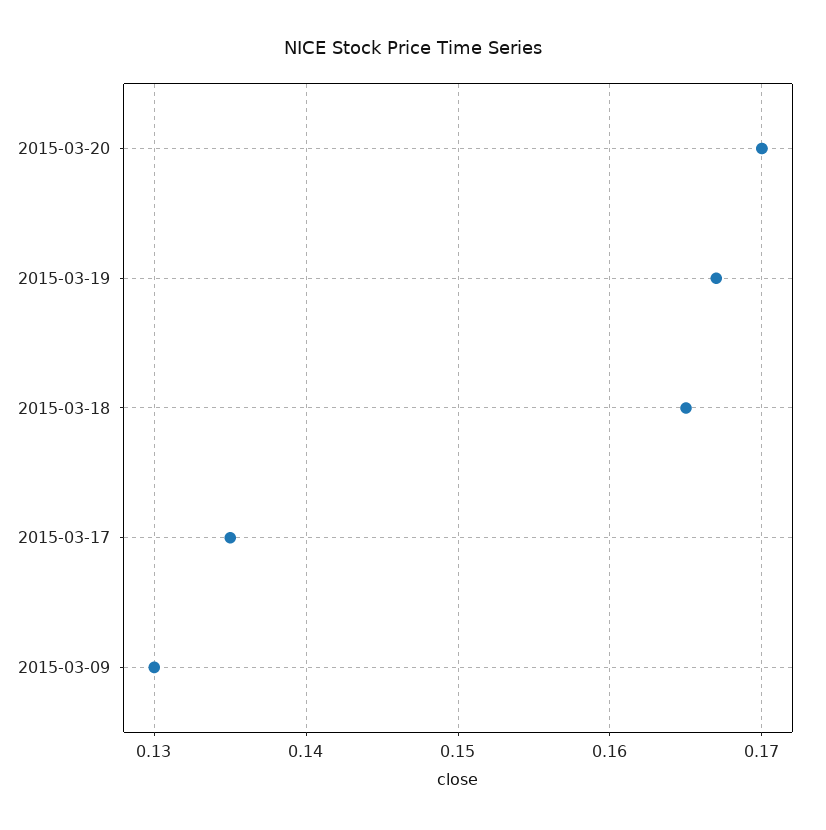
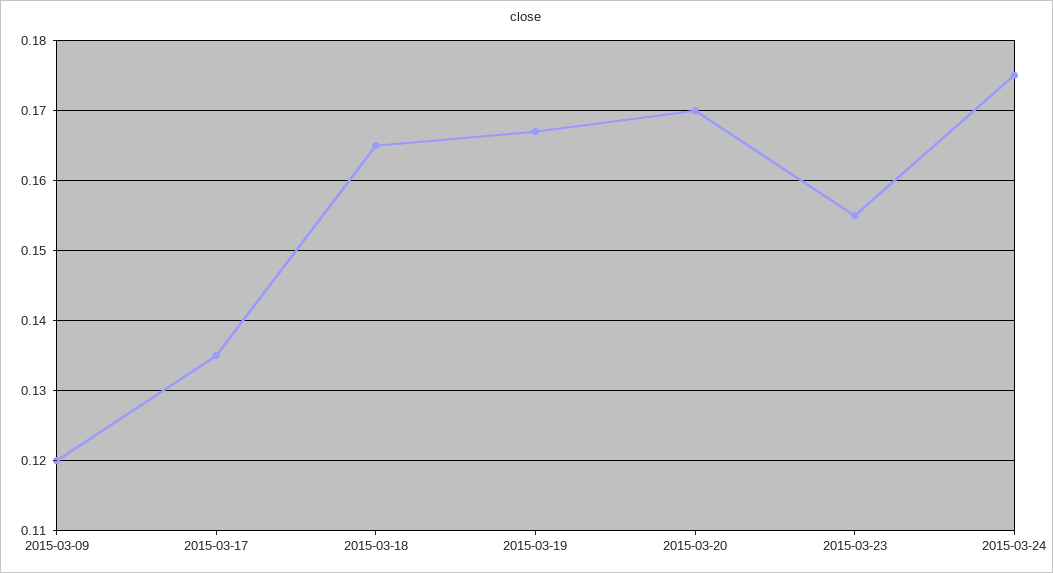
2015-03-09: 0.13 -> 0.12
2015-03-23: none -> 0.155
2015-03-24: none -> 0.175

